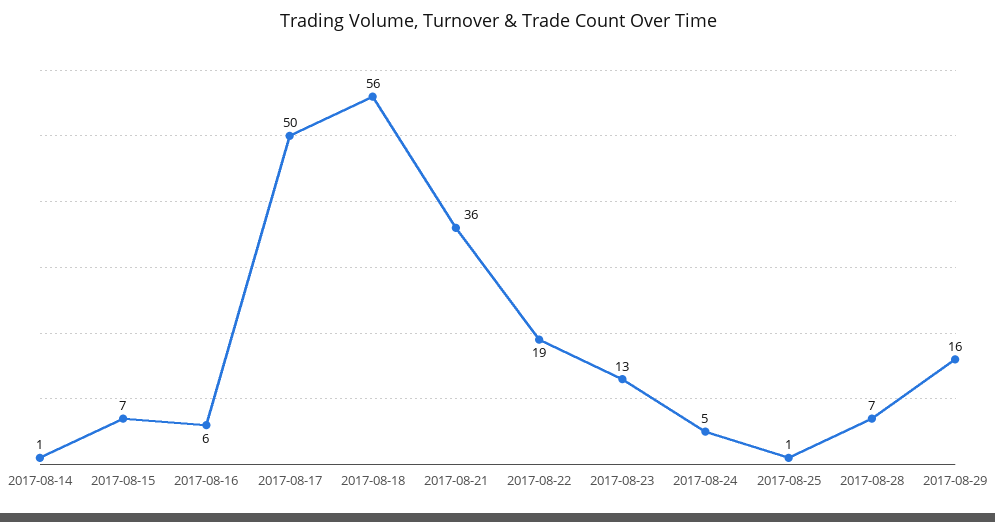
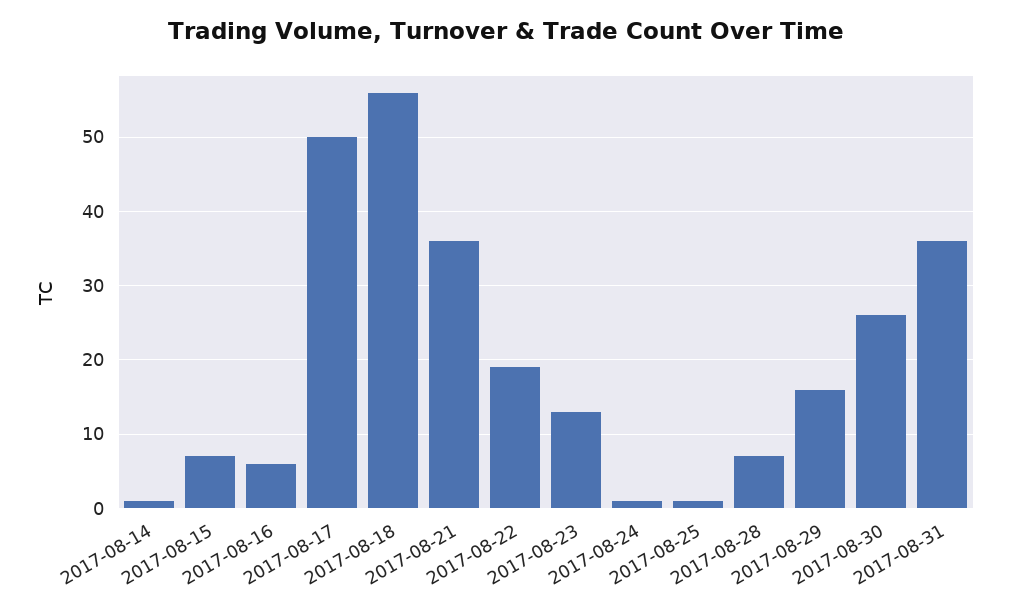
2017-08-24: 5 -> 1
2017-08-30: none -> 26
2017-08-31: none -> 36

